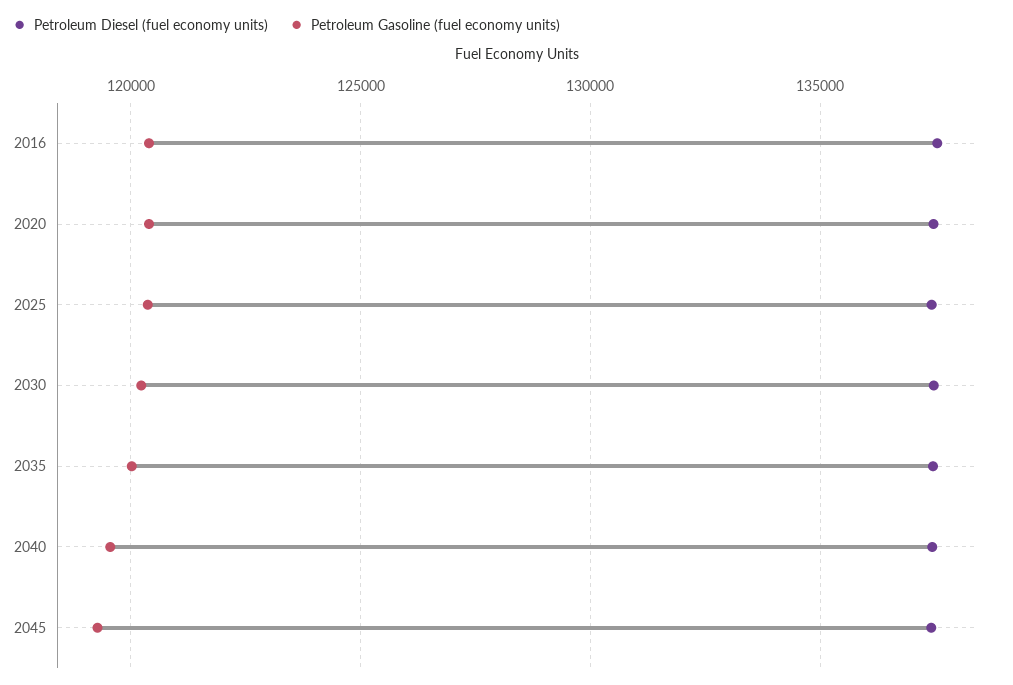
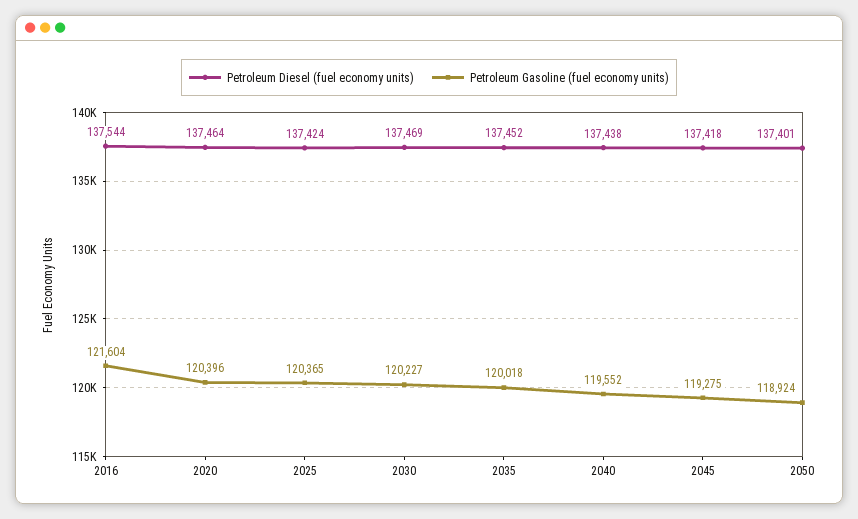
Petroleum Gasoline (fuel economy units), 2016: 120500 -> 121604
Petroleum Diesel (fuel economy units), 2050: none -> 137401
Petroleum Gasoline (fuel economy units), 2050: none -> 118924

